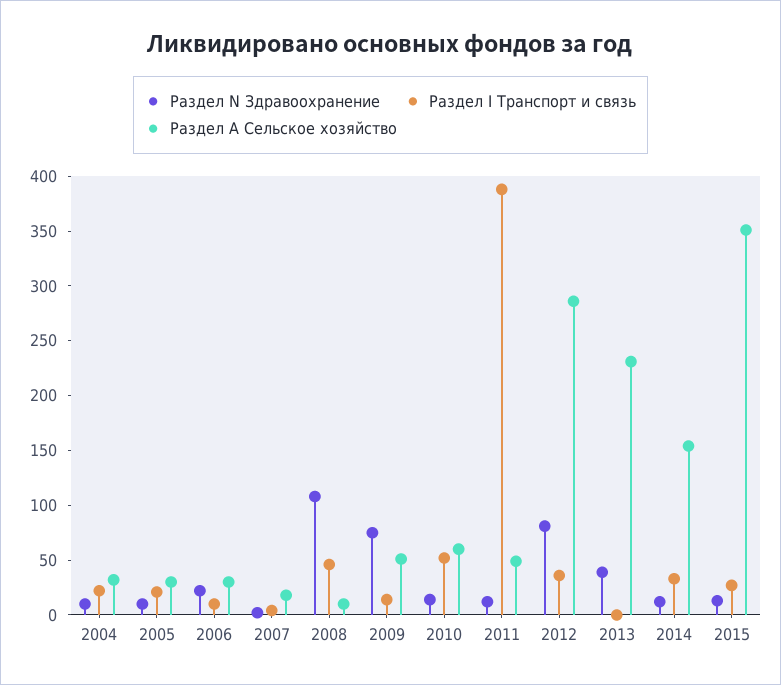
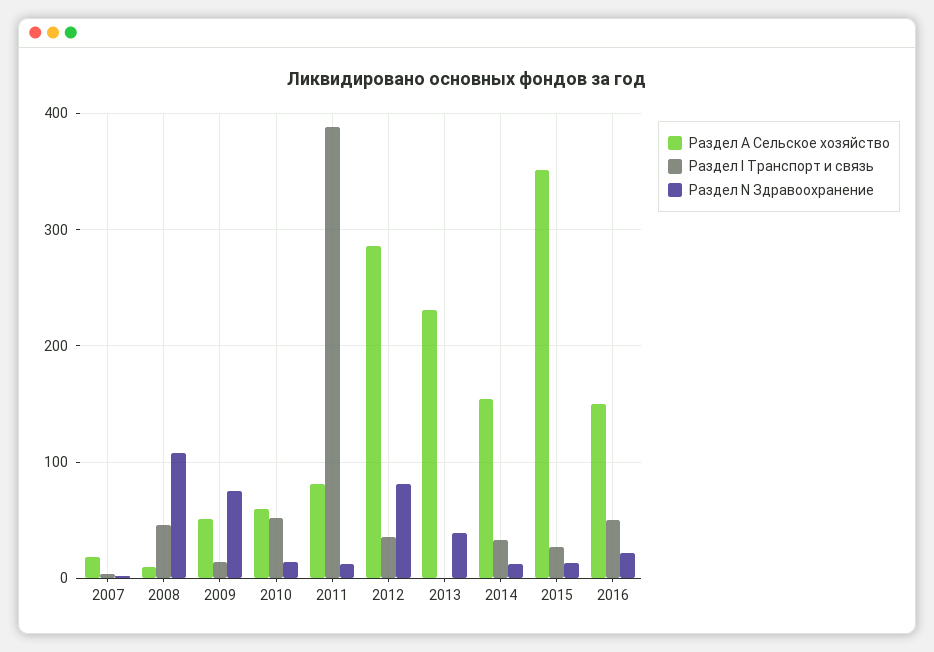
Раздел N Здравоохранение, 2004: 10 -> none
Раздел I Транспорт и связь, 2004: 20 -> none
Раздел А Сельское хозяйство, 2004: 30 -> none
Раздел N Здравоохранение, 2005: 10 -> none
Раздел I Транспорт и связь, 2005: 20 -> none
Раздел А Сельское хозяйство, 2005: 30 -> none
Раздел N Здравоохранение, 2006: 20 -> none
Раздел I Транспорт и связь, 2006: 10 -> none
Раздел А Сельское хозяйство, 2006: 30 -> none
Раздел А Сельское хозяйство, 2011: 50 -> 80
Раздел А Сельское хозяйство, 2016: none -> 150
Раздел I Транспорт и связь, 2016: none -> 50
Раздел N Здравоохранение, 2016: none -> 20

